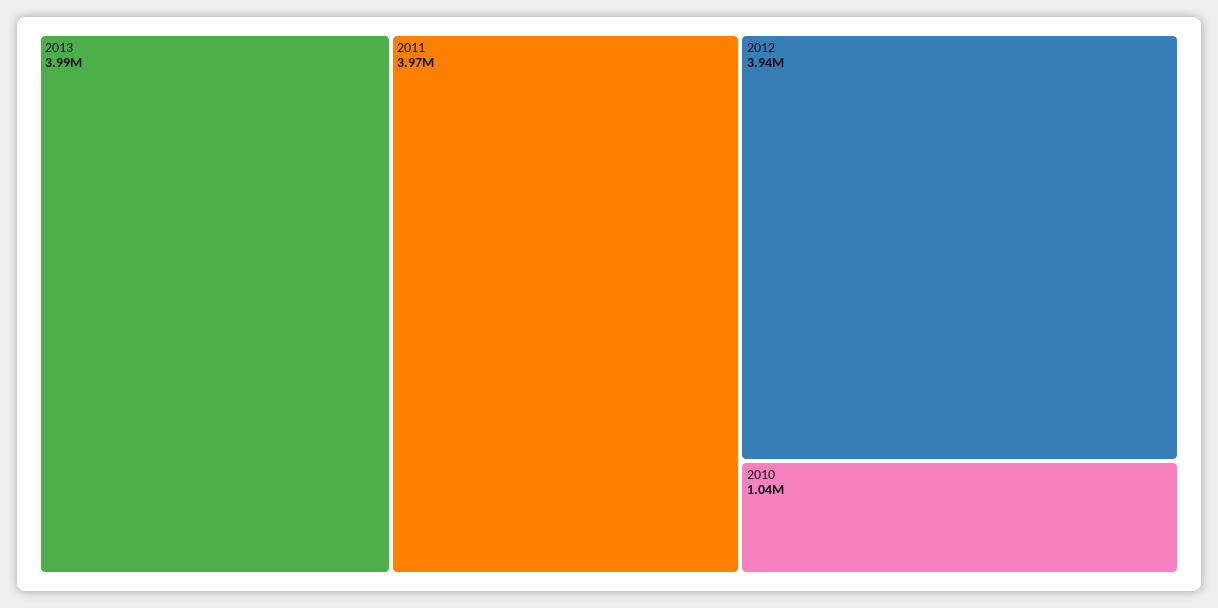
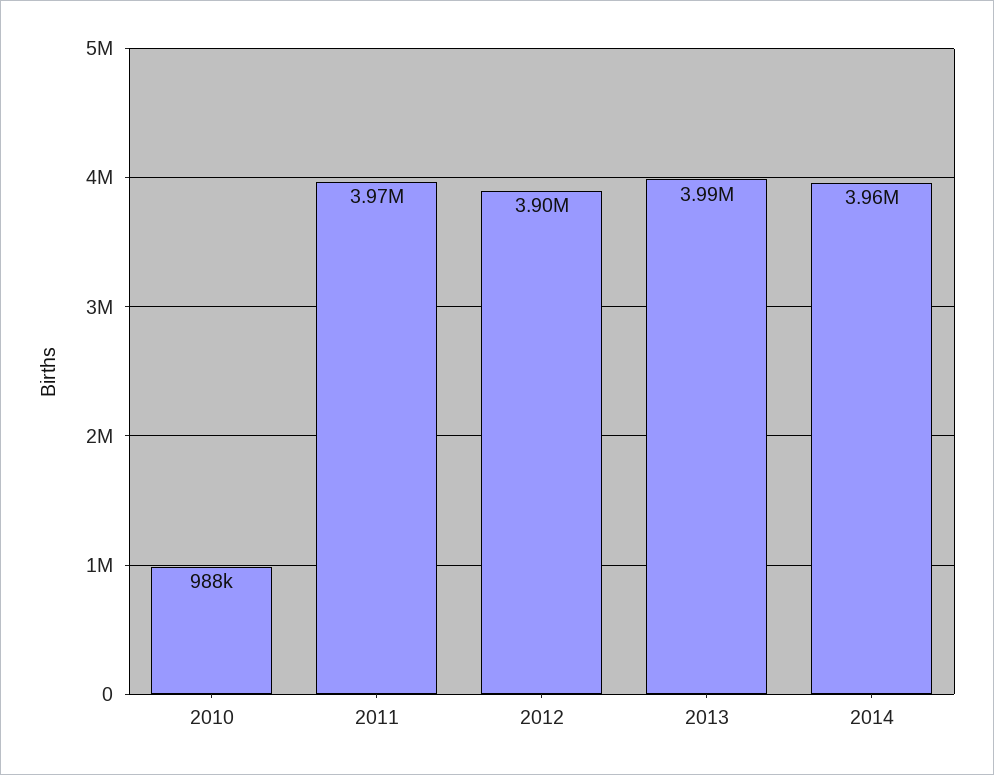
2012: 3940000 -> 3900000
2010: 1040000 -> 988000
2014: none -> 3960000

